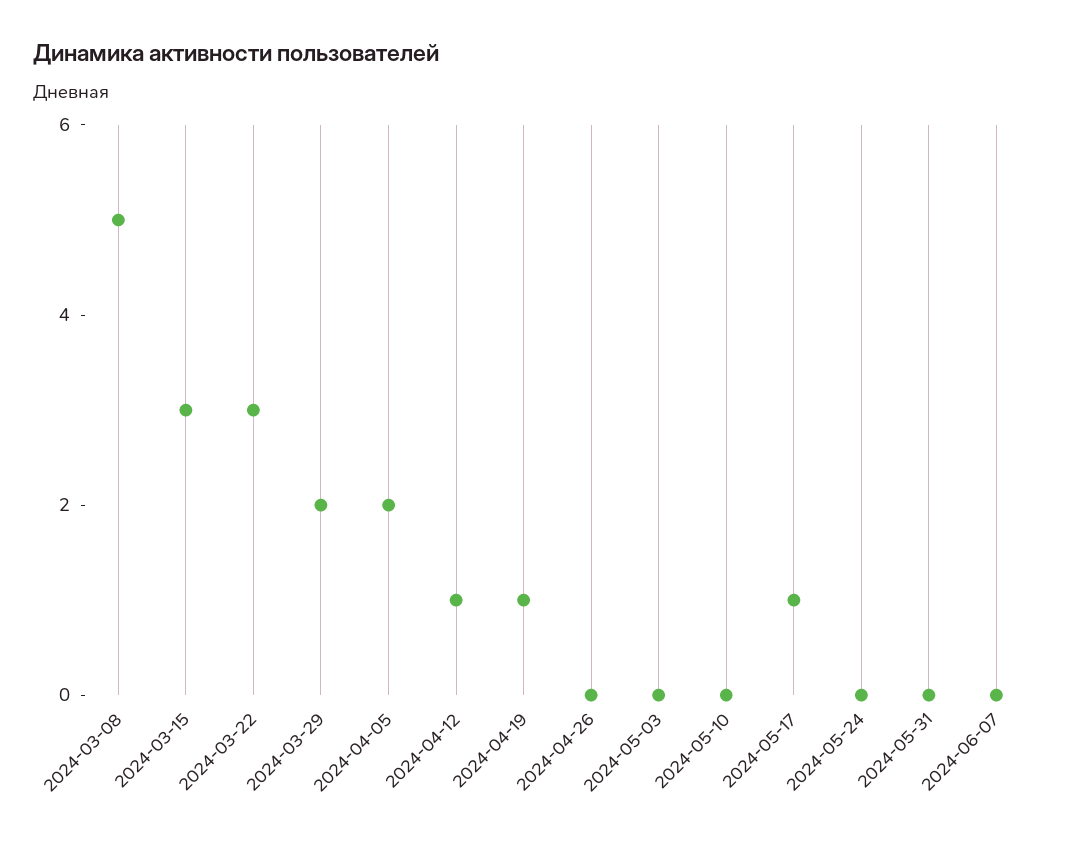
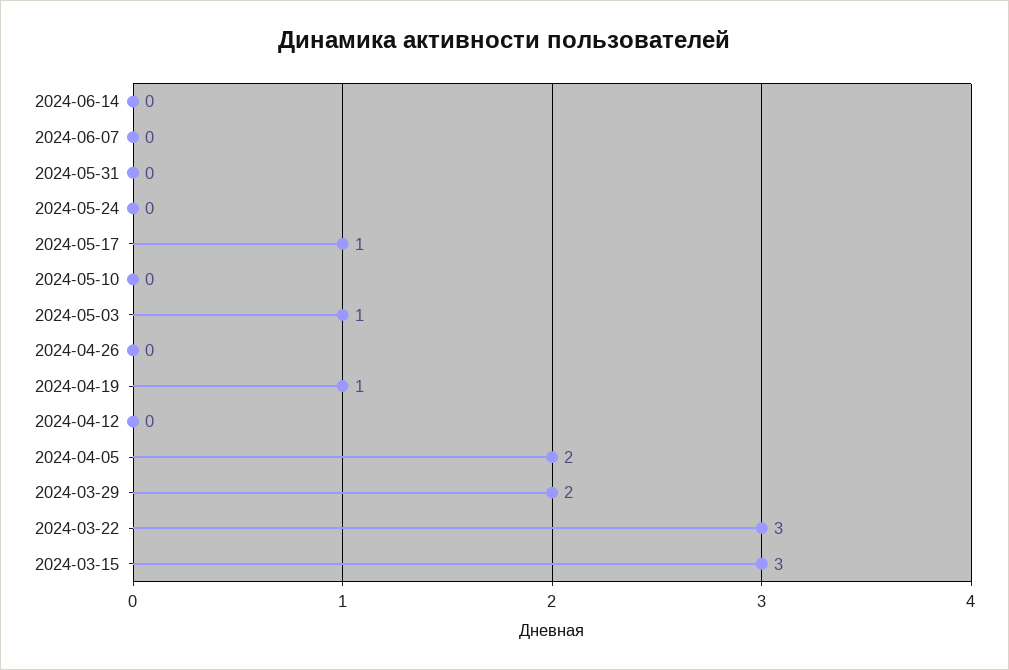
2024-03-08: 5 -> none
2024-04-12: 1 -> 0
2024-05-03: 0 -> 1
2024-06-14: none -> 0

